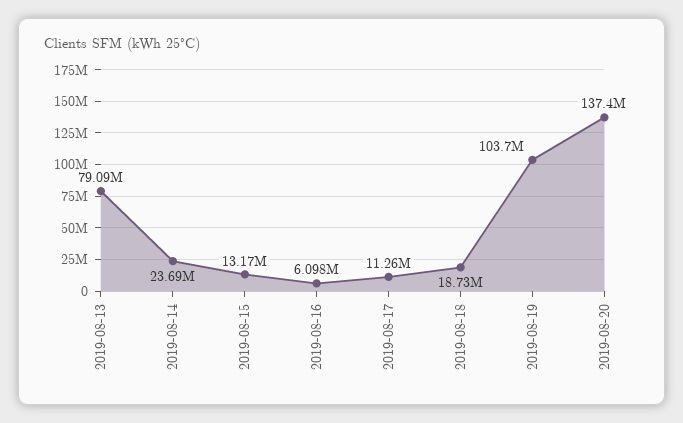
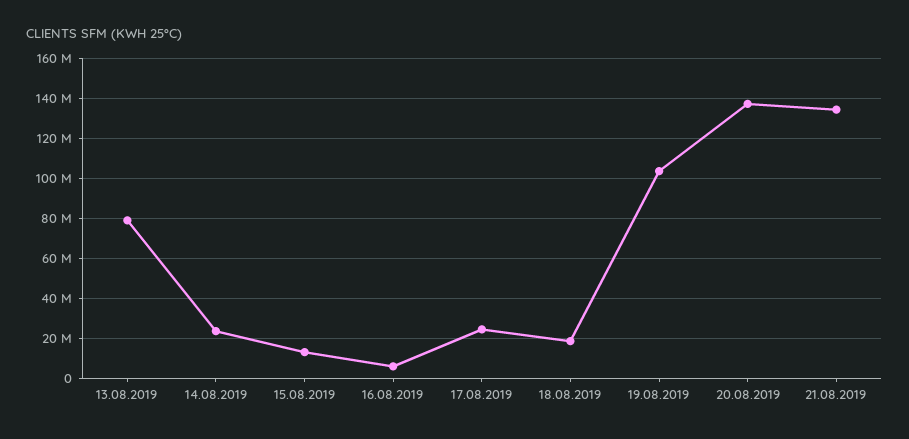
2019-08-17: 11260000 -> 25000000
21.08.2019: none -> 135000000

